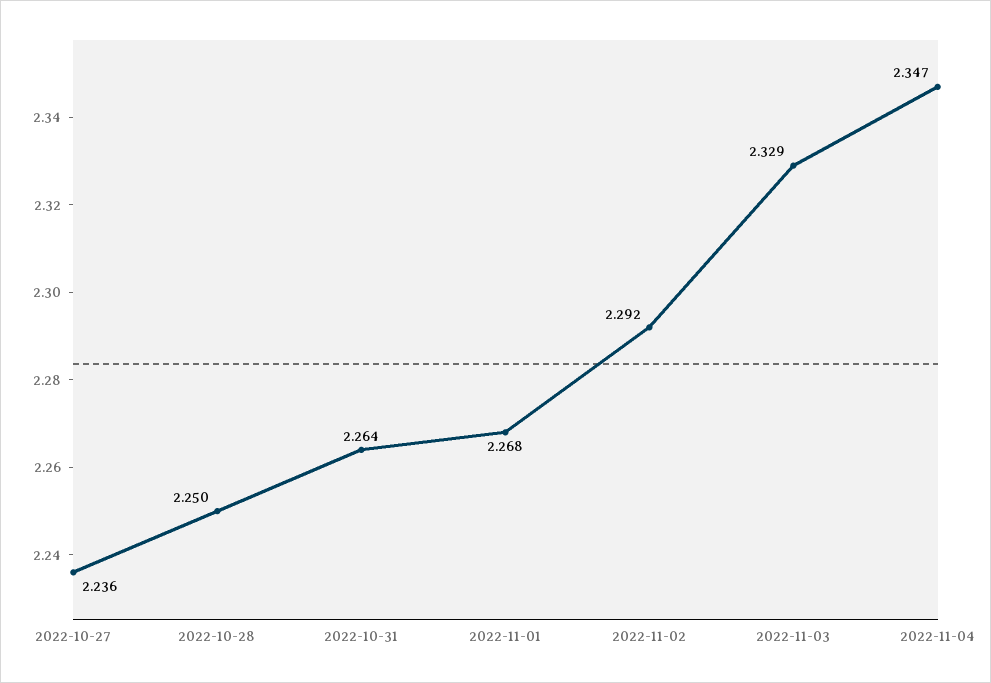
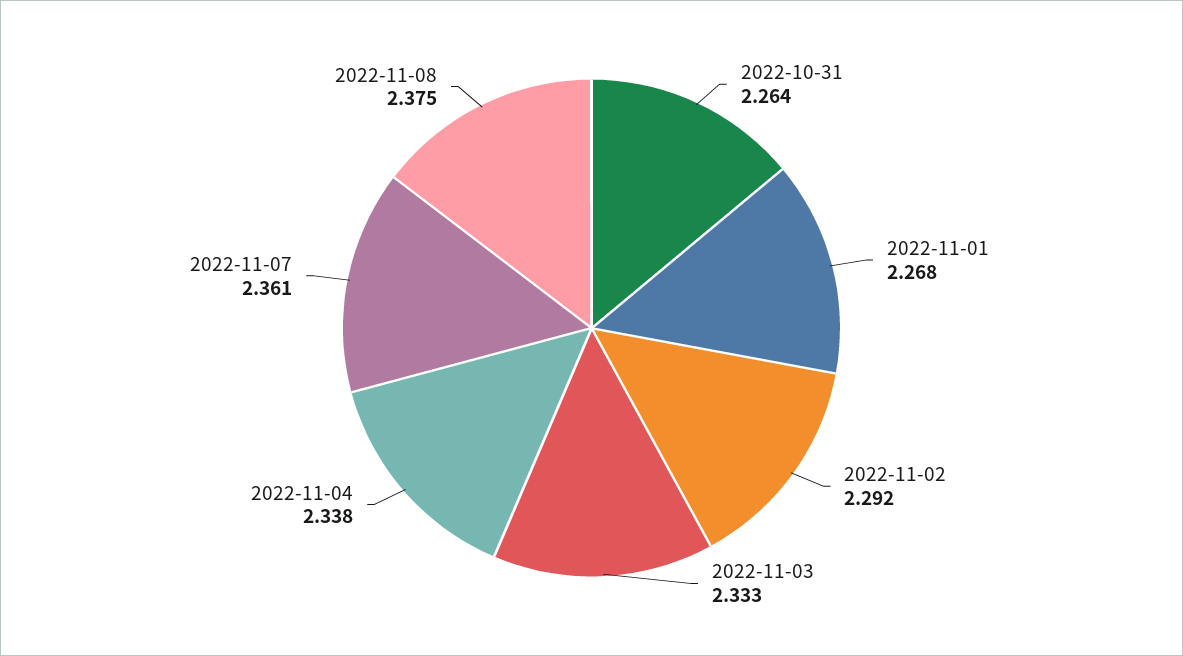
2022-10-27: 2.236 -> none
2022-10-28: 2.25 -> none
2022-11-03: 2.329 -> 2.333
2022-11-04: 2.347 -> 2.338
2022-11-07: none -> 2.361
2022-11-08: none -> 2.375

